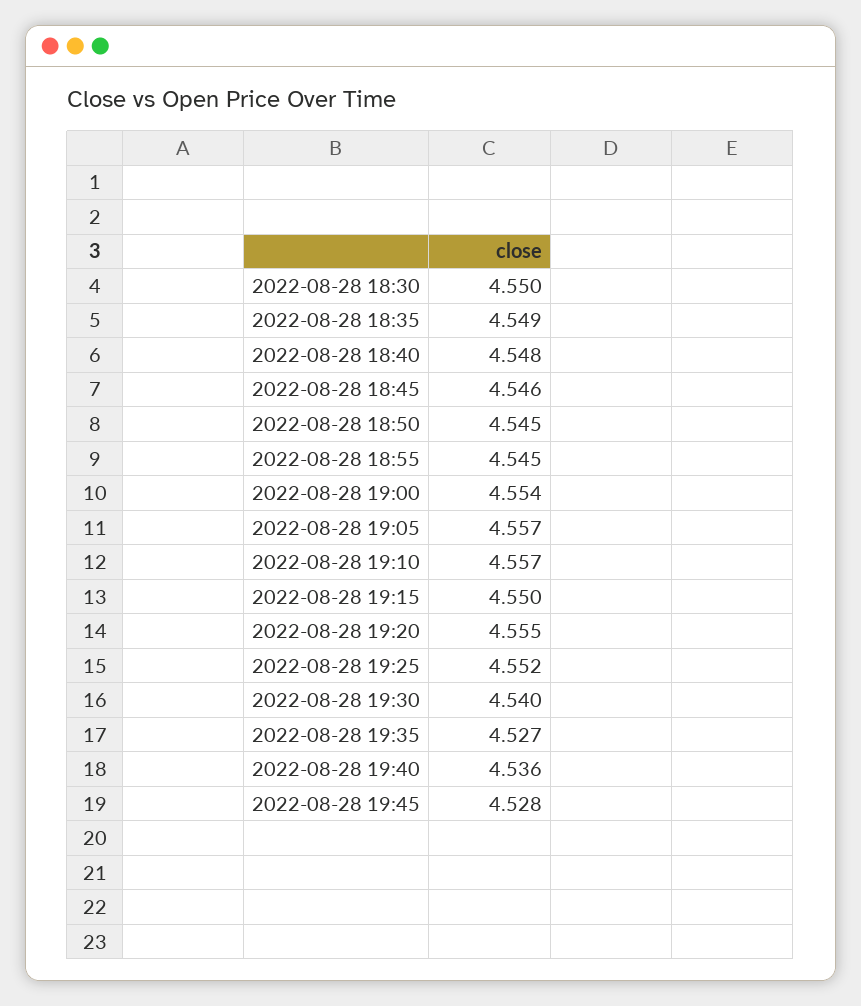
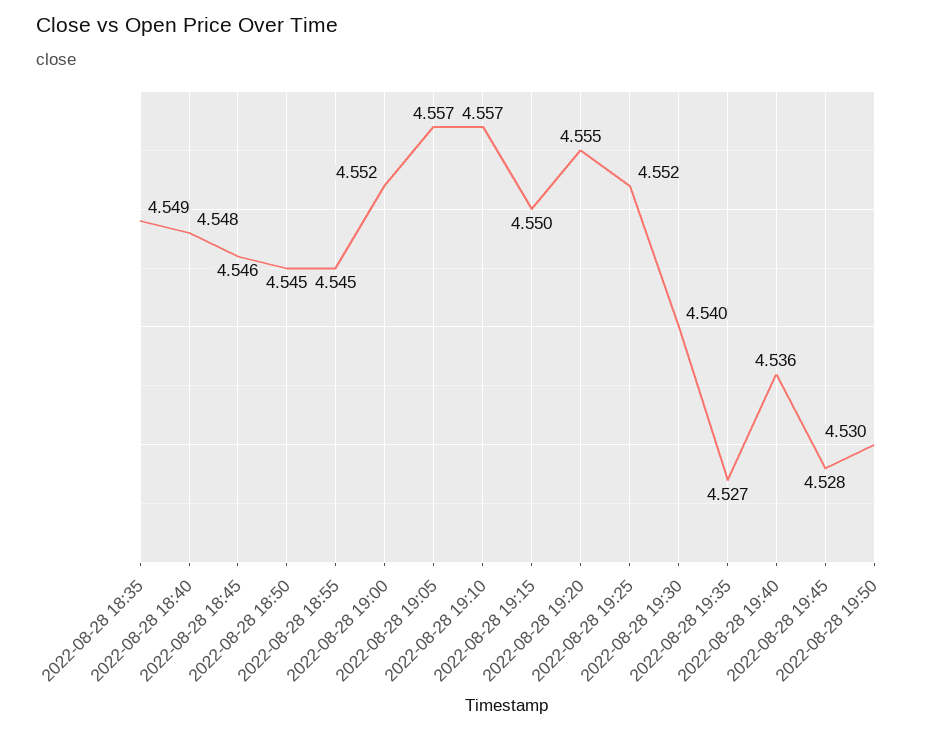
2022-08-28 18:30: 4.55 -> none
2022-08-28 19:00: 4.554 -> 4.552
2022-08-28 19:50: none -> 4.53

